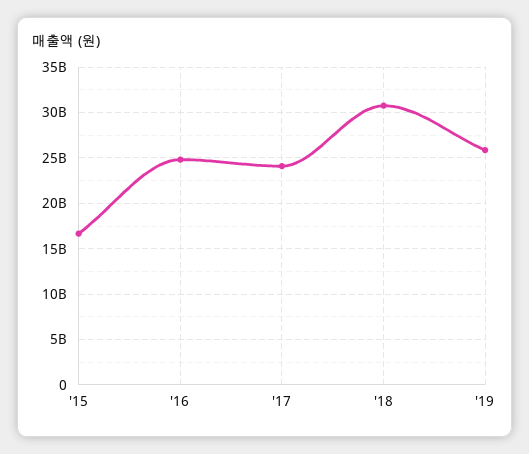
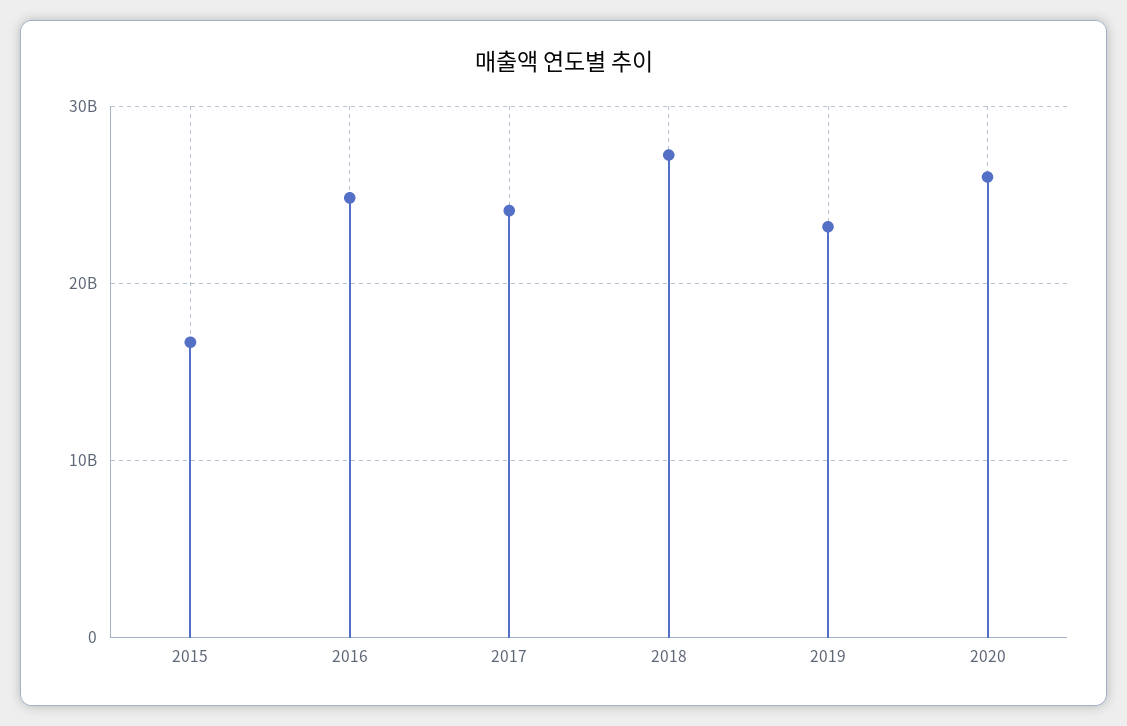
'18: 31000000000 -> 27000000000
'19: 26000000000 -> 23000000000
2020: none -> 26000000000

